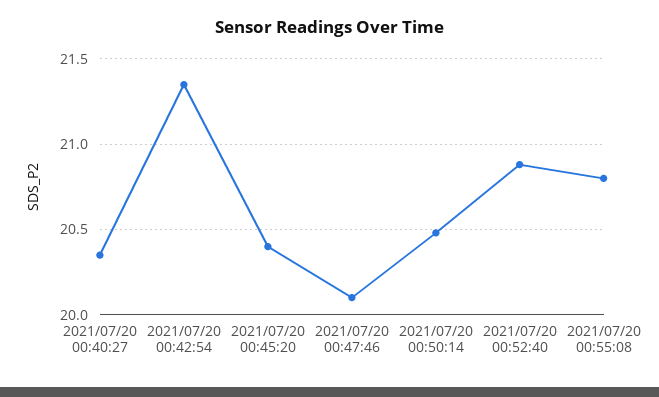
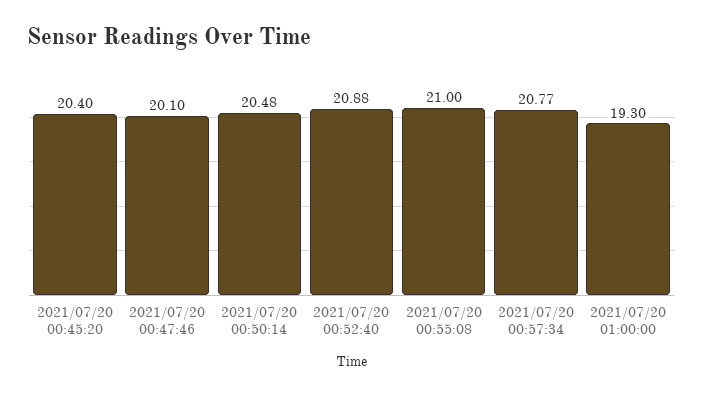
2021/07/20 00:40:27: 20.35 -> none
2021/07/20 00:42:54: 21.35 -> none
2021/07/20 00:55:08: 20.8 -> 21
2021/07/20 00:57:34: none -> 20.77
2021/07/20 01:00:00: none -> 19.3

